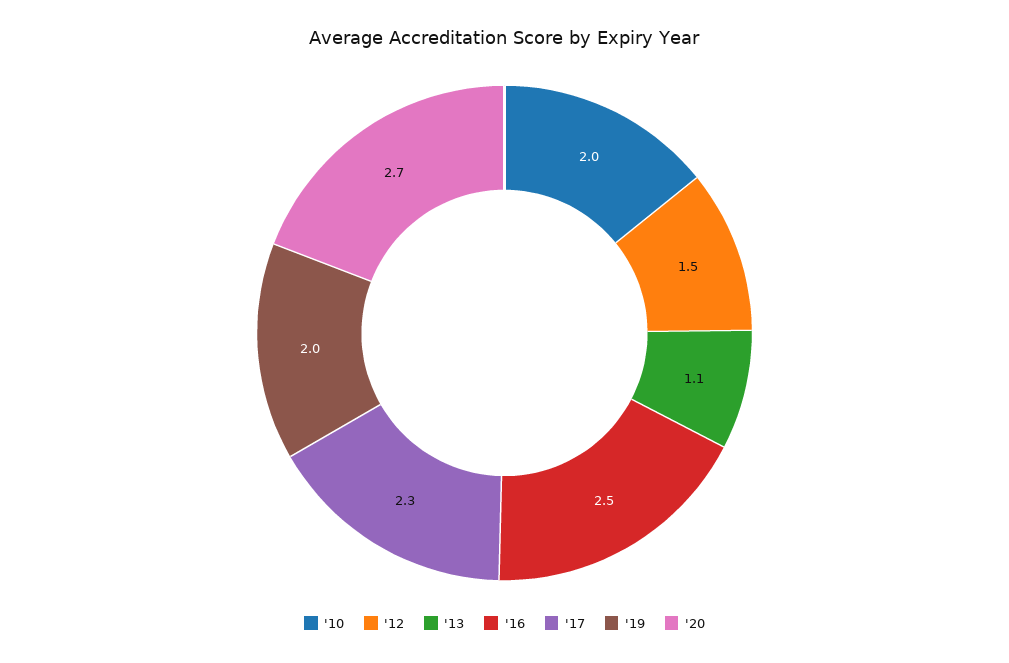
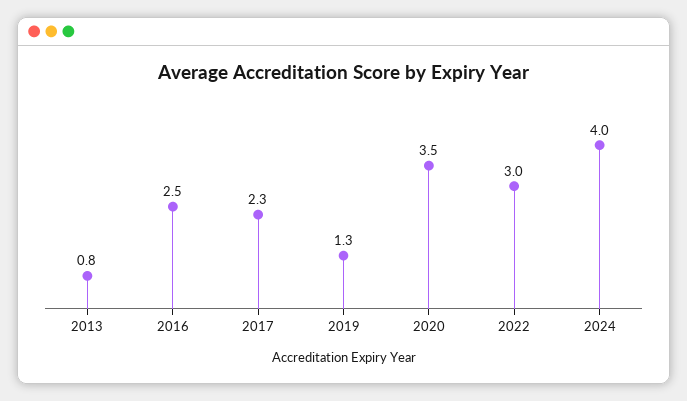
'10: 2 -> none
'12: 1.5 -> none
'13: 1.1 -> 0.8
'19: 2 -> 1.3
'20: 2.7 -> 3.5
2022: none -> 3
2024: none -> 4

